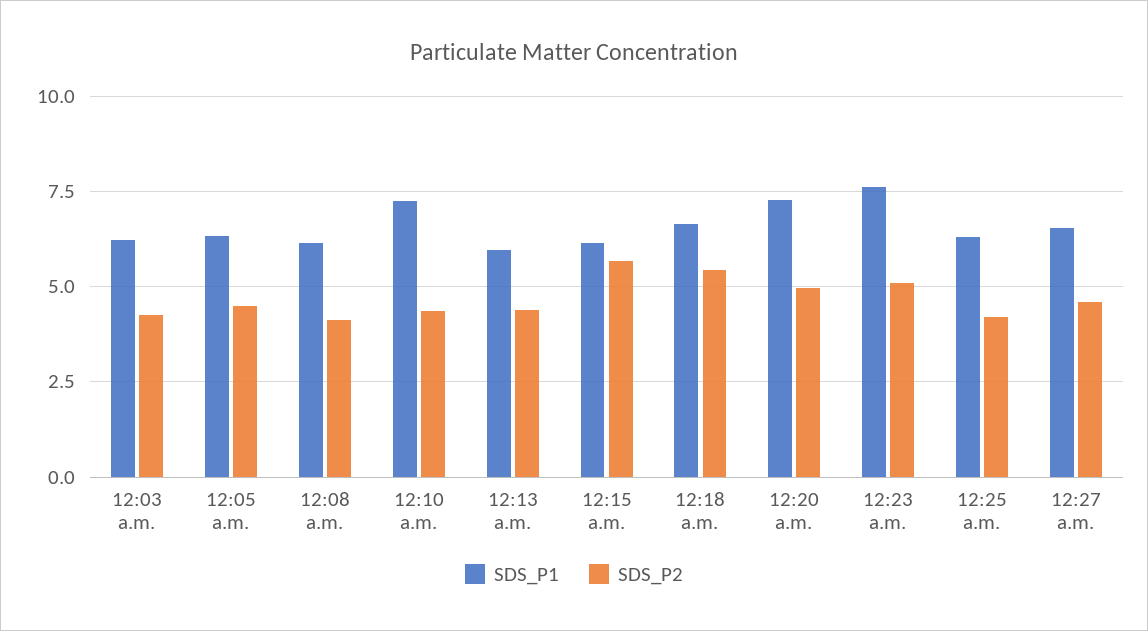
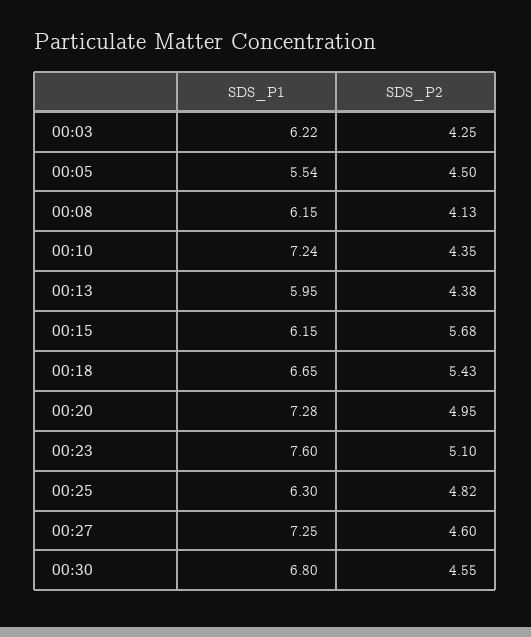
SDS_P1, 12:05 a.m.: 6.25 -> 5.54
SDS_P2, 12:25 a.m.: 4.25 -> 4.82
SDS_P1, 12:27 a.m.: 6.5 -> 7.25
SDS_P1, 00:30: none -> 6.8
SDS_P2, 00:30: none -> 4.55

